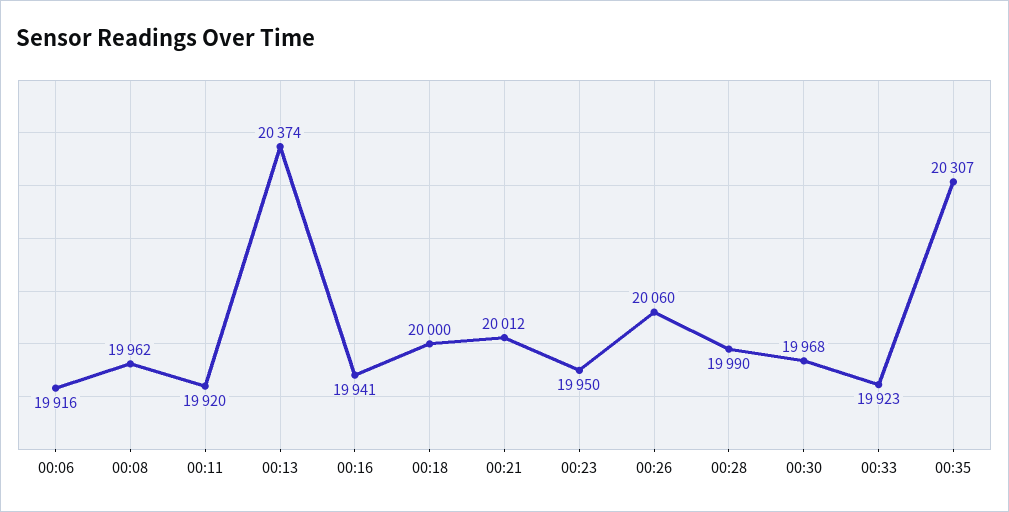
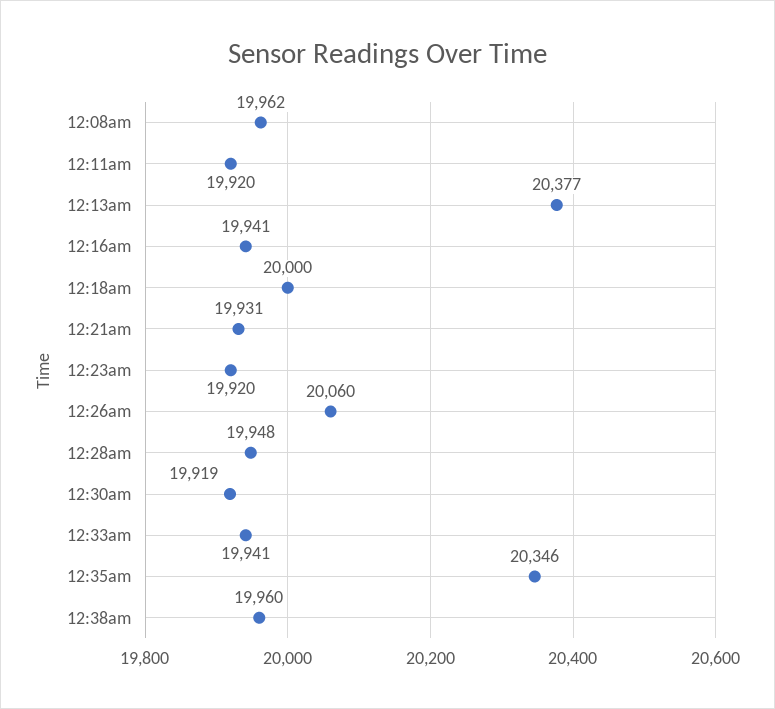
00:06: 19916 -> none
00:13: 20374 -> 20377
00:21: 20012 -> 19931
00:23: 19950 -> 19920
00:28: 19990 -> 19948
00:30: 19968 -> 19919
00:33: 19923 -> 19941
00:35: 20307 -> 20346
12:38am: none -> 19960

